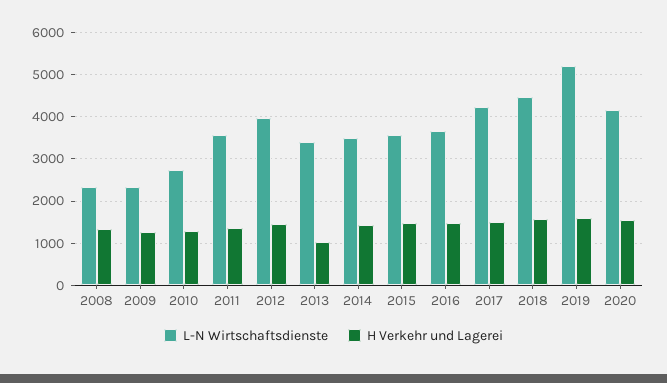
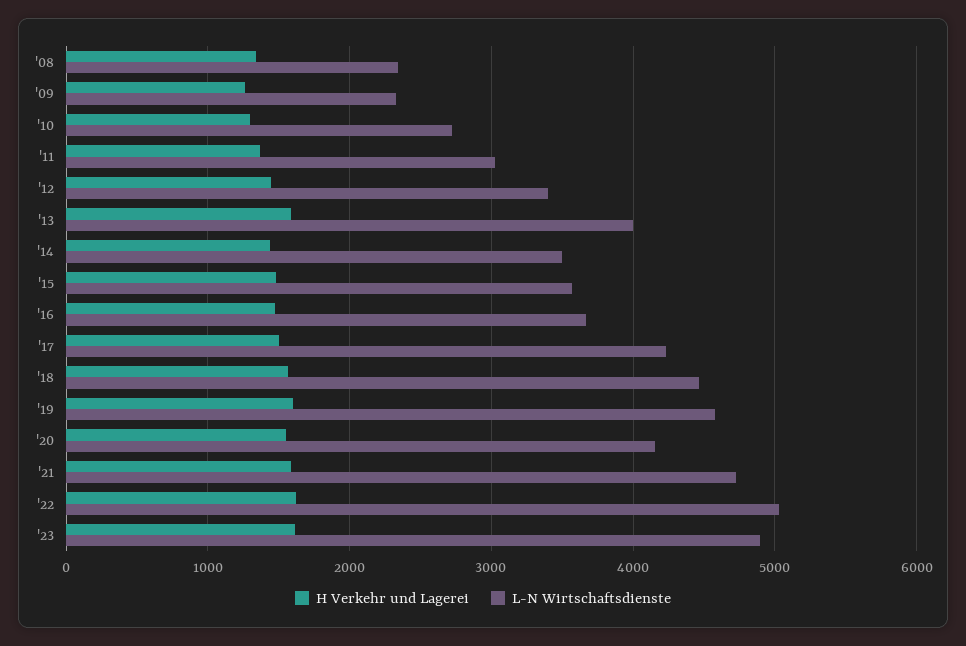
L-N Wirtschaftsdienste, 2011: 3600 -> 3000
L-N Wirtschaftsdienste, 2012: 4000 -> 3400
L-N Wirtschaftsdienste, 2013: 3400 -> 4000
H Verkehr und Lagerei, 2013: 1000 -> 1600
L-N Wirtschaftsdienste, 2019: 5200 -> 4600
H Verkehr und Lagerei, '21: none -> 1600
L-N Wirtschaftsdienste, '21: none -> 4700
H Verkehr und Lagerei, '22: none -> 1600
L-N Wirtschaftsdienste, '22: none -> 5000
H Verkehr und Lagerei, '23: none -> 1600
L-N Wirtschaftsdienste, '23: none -> 4900

